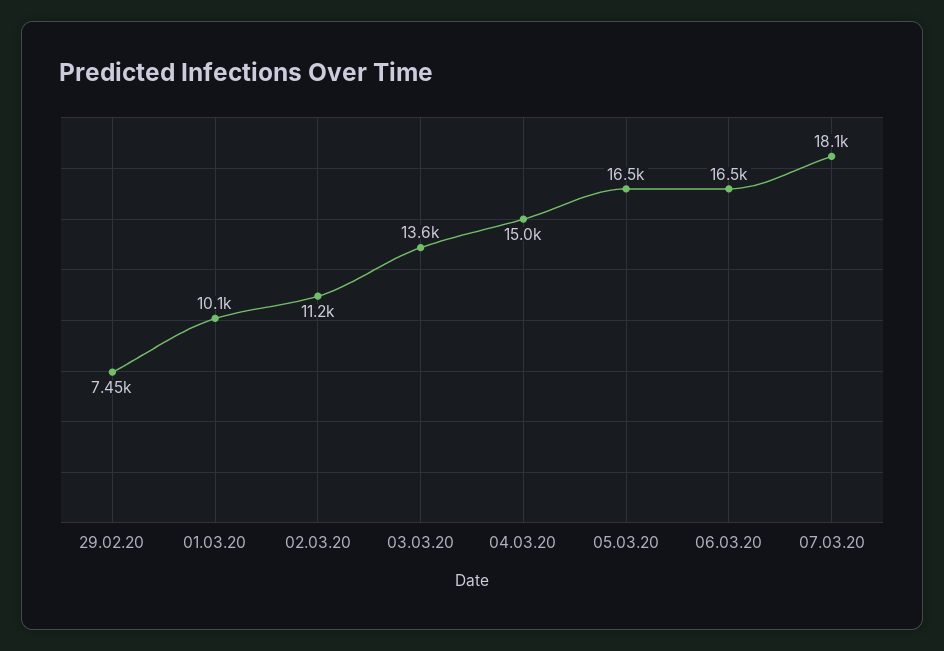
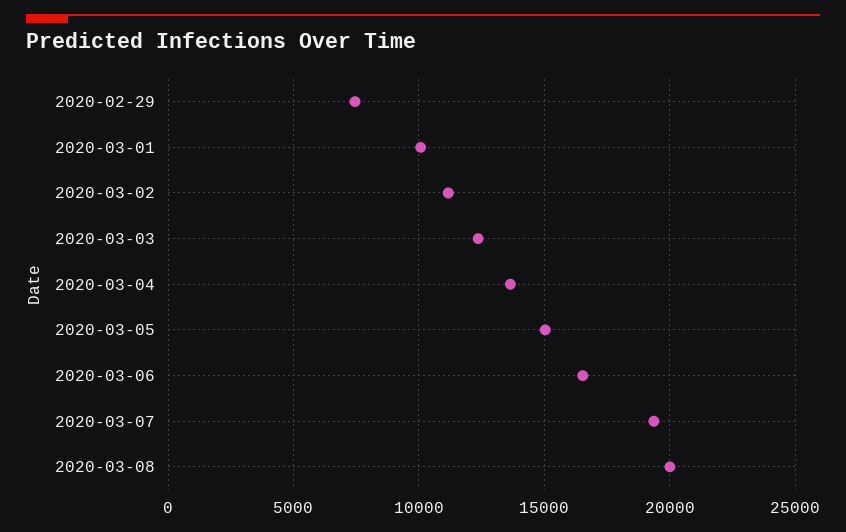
03.03.20: 13600 -> 12500
04.03.20: 15000 -> 13500
05.03.20: 16500 -> 15000
07.03.20: 18100 -> 19500
2020-03-08: none -> 20000

